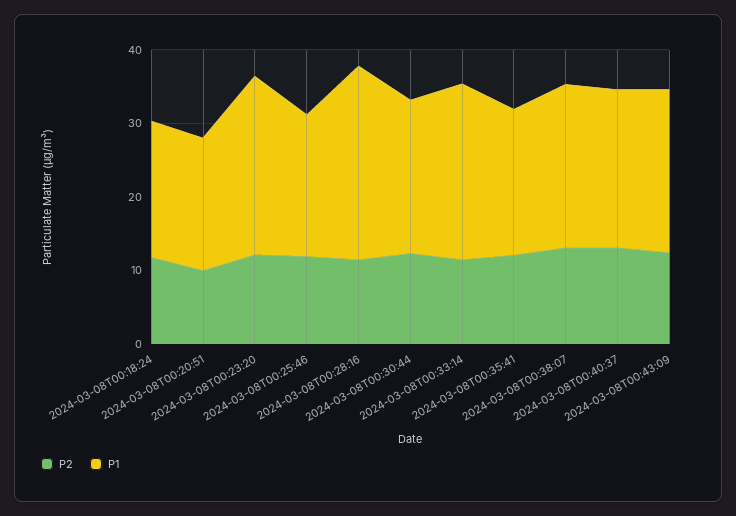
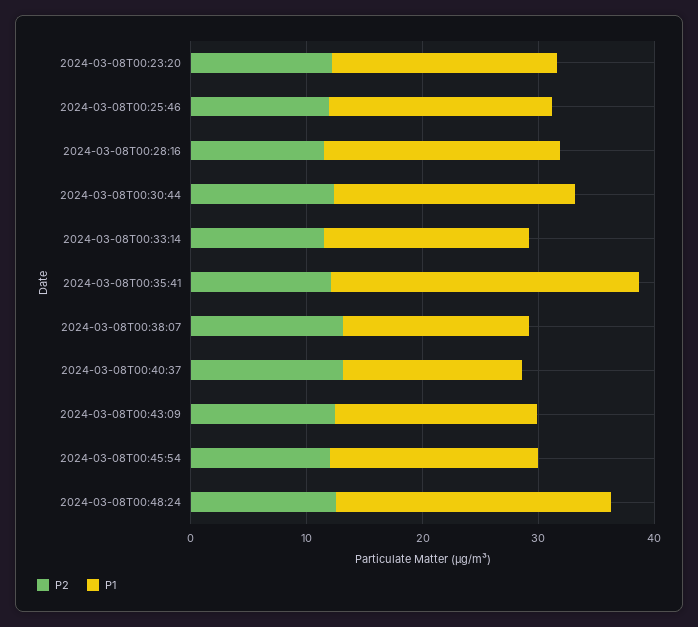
P2, 2024-03-08T00:18:24: 12 -> none
P1, 2024-03-08T00:18:24: 18 -> none
P2, 2024-03-08T00:20:51: 10 -> none
P1, 2024-03-08T00:20:51: 18 -> none
P1, 2024-03-08T00:23:20: 24 -> 20
P1, 2024-03-08T00:28:16: 26 -> 20
P1, 2024-03-08T00:33:14: 24 -> 18
P1, 2024-03-08T00:35:41: 20 -> 26
P1, 2024-03-08T00:38:07: 22 -> 16
P1, 2024-03-08T00:40:37: 22 -> 16
P1, 2024-03-08T00:43:09: 22 -> 18
P2, 2024-03-08T00:45:54: none -> 12
P1, 2024-03-08T00:45:54: none -> 18
P2, 2024-03-08T00:48:24: none -> 12
P1, 2024-03-08T00:48:24: none -> 24

